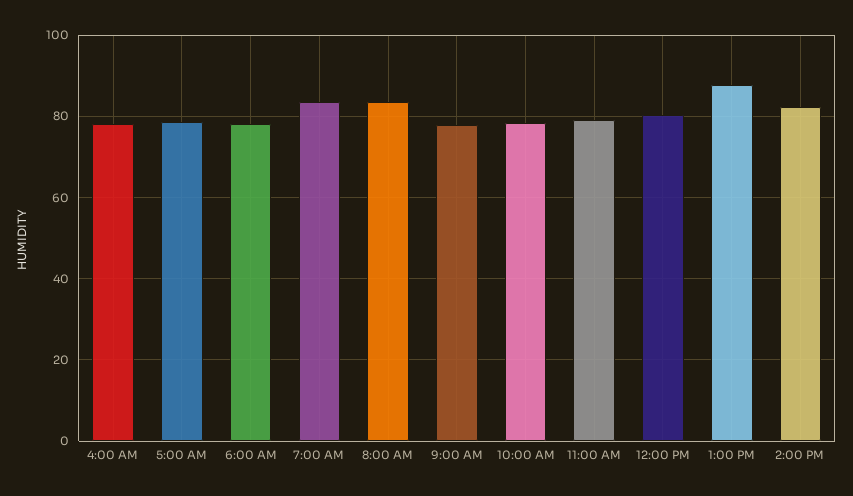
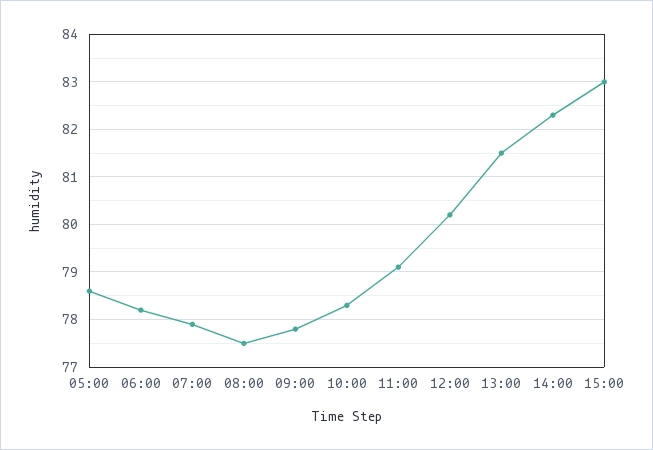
4:00 AM: 78 -> none
7:00 AM: 84 -> 78
8:00 AM: 84 -> 77.5
1:00 PM: 88 -> 81.5
15:00: none -> 83

